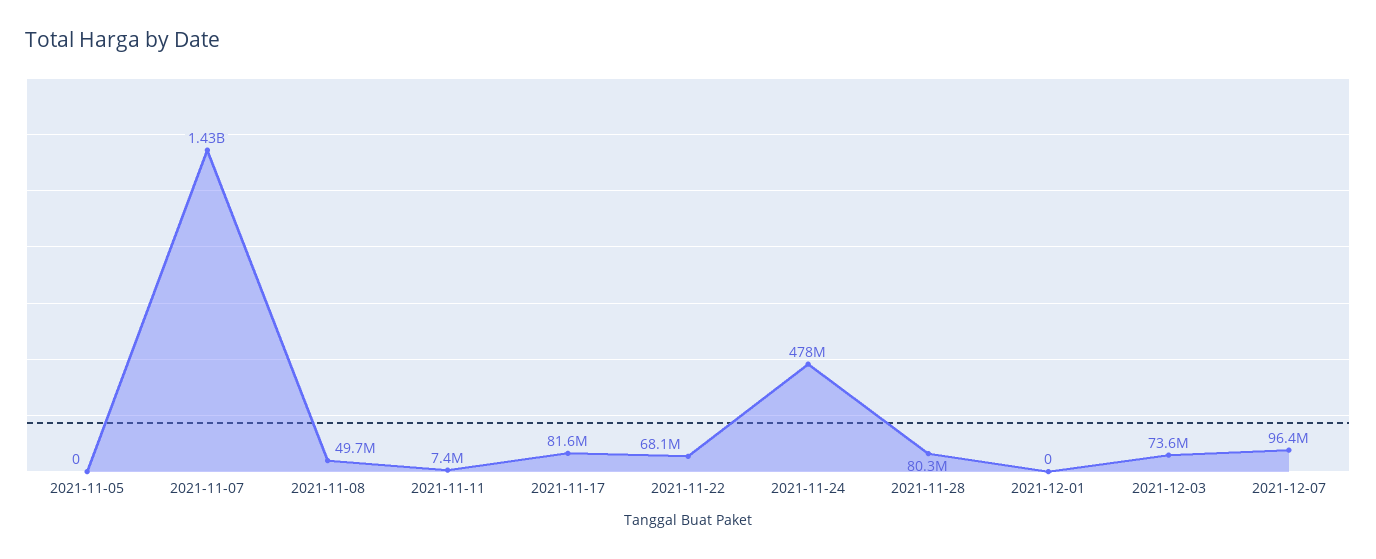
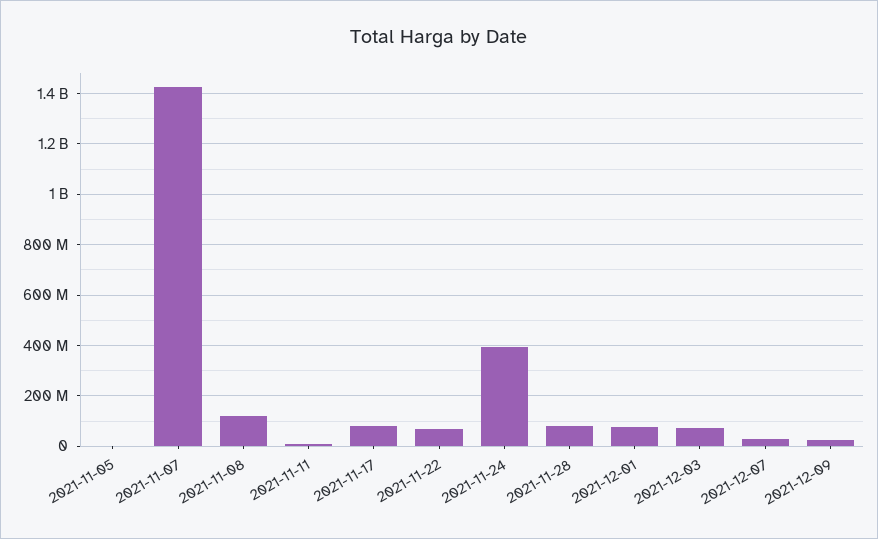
2021-11-08: 49700000 -> 125000000
2021-11-24: 478000000 -> 400000000
2021-12-01: 0 -> 75000000
2021-12-07: 96400000 -> 25000000
2021-12-09: none -> 25000000

